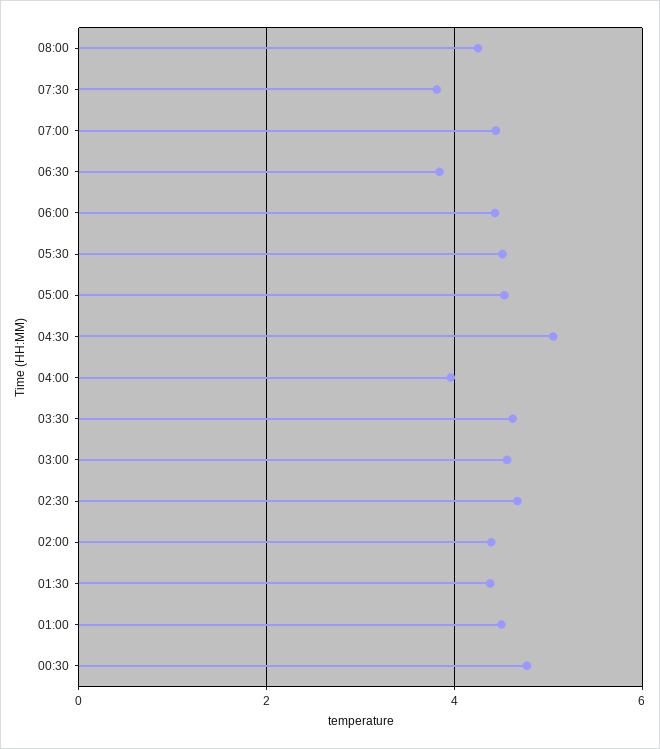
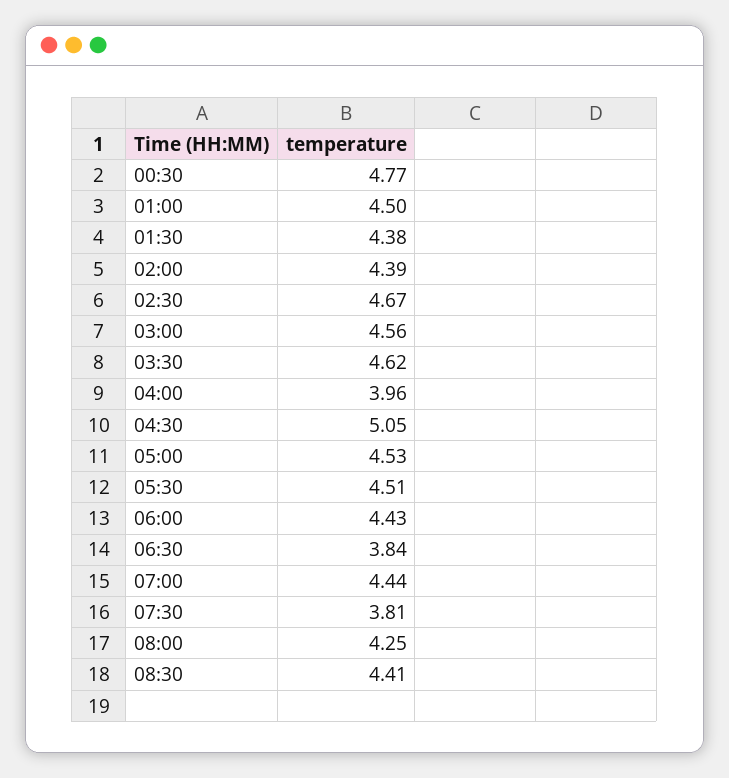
08:30: none -> 4.41

